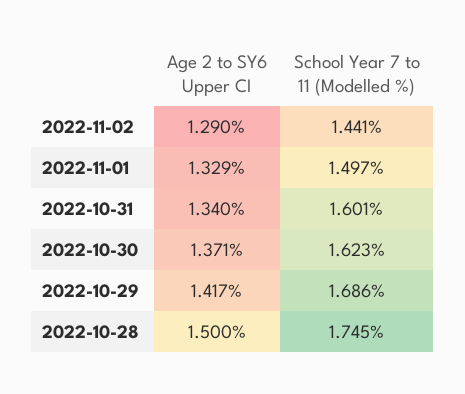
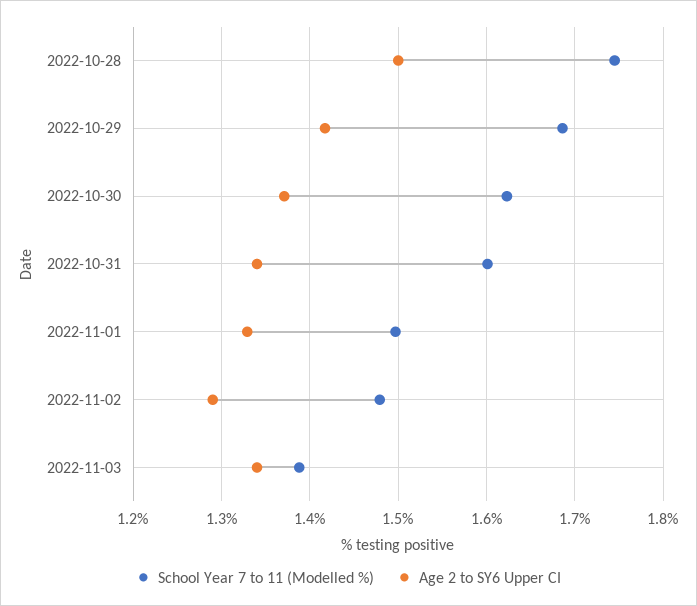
School Year 7 to 11 (Modelled %), 2022-11-02: 1.441 -> 1.48
School Year 7 to 11 (Modelled %), 2022-11-03: none -> 1.39
Age 2 to SY6 Upper CI, 2022-11-03: none -> 1.34

